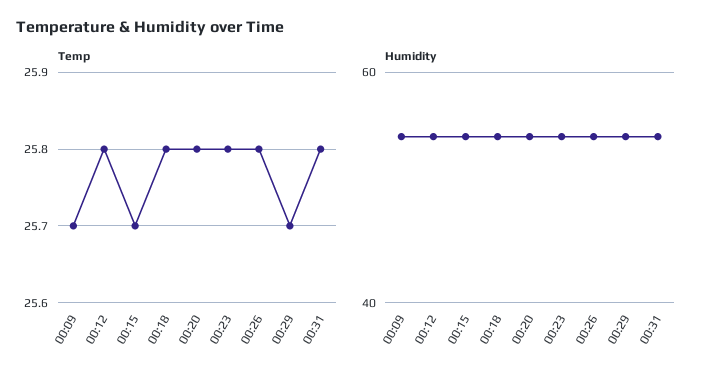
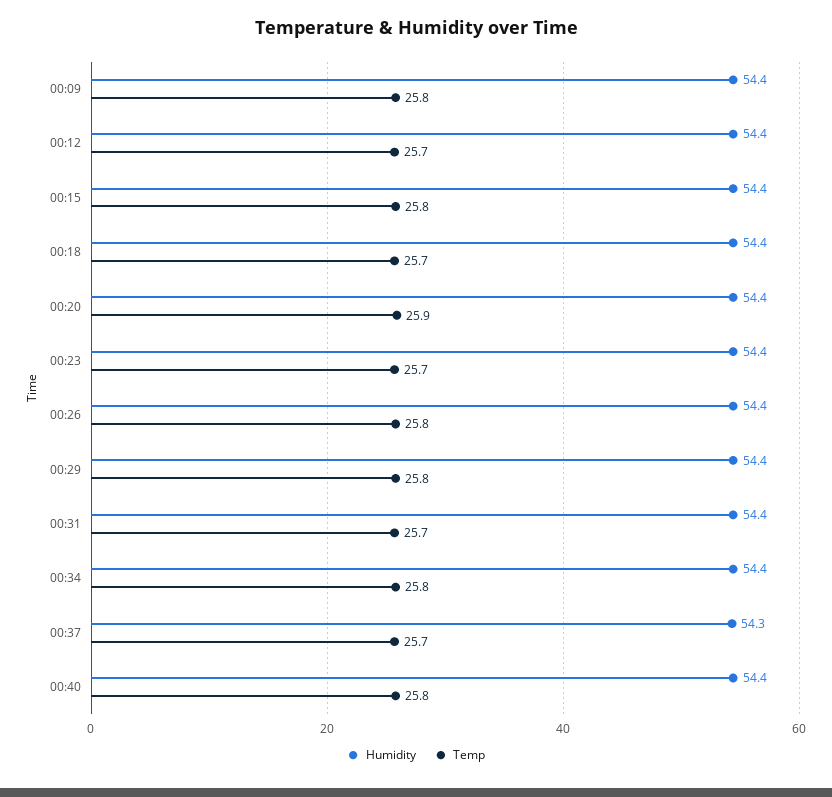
Temp, 00:09: 25.7 -> 25.8
Temp, 00:12: 25.8 -> 25.7
Temp, 00:15: 25.7 -> 25.8
Temp, 00:18: 25.8 -> 25.7
Temp, 00:20: 25.8 -> 25.9
Temp, 00:23: 25.8 -> 25.7
Temp, 00:29: 25.7 -> 25.8
Temp, 00:31: 25.8 -> 25.7
Humidity, 00:34: none -> 54.4
Temp, 00:34: none -> 25.8
Humidity, 00:37: none -> 54.3
Temp, 00:37: none -> 25.7
Humidity, 00:40: none -> 54.4
Temp, 00:40: none -> 25.8

